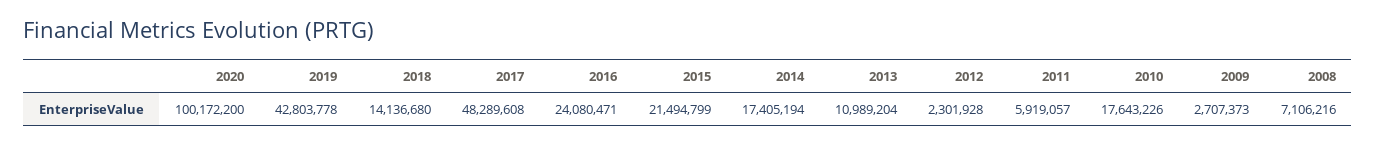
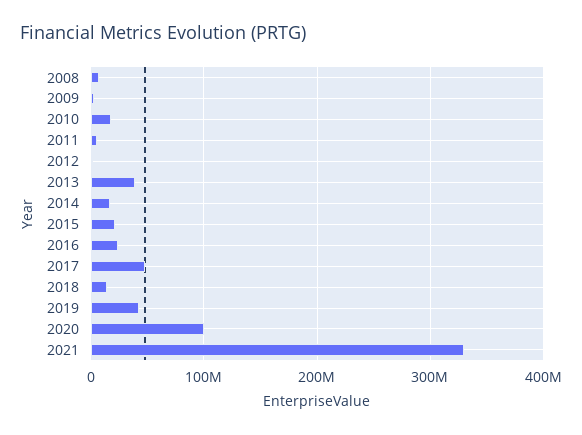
2013: 10989204 -> 40000000
2021: none -> 330000000

